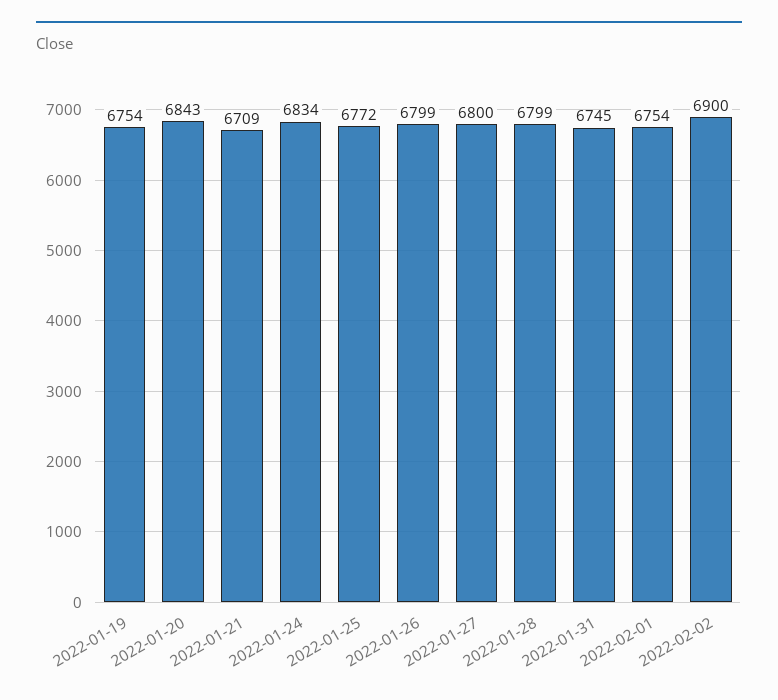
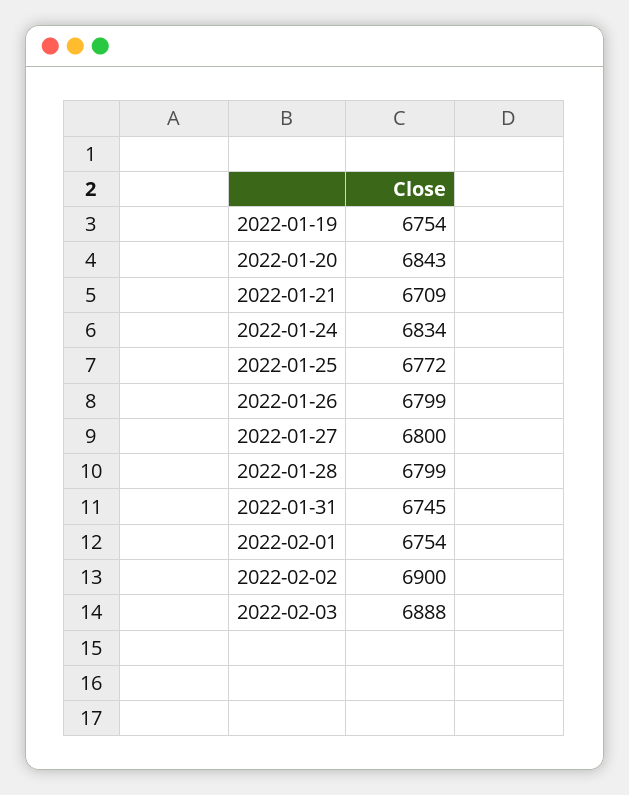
2022-02-03: none -> 6888

